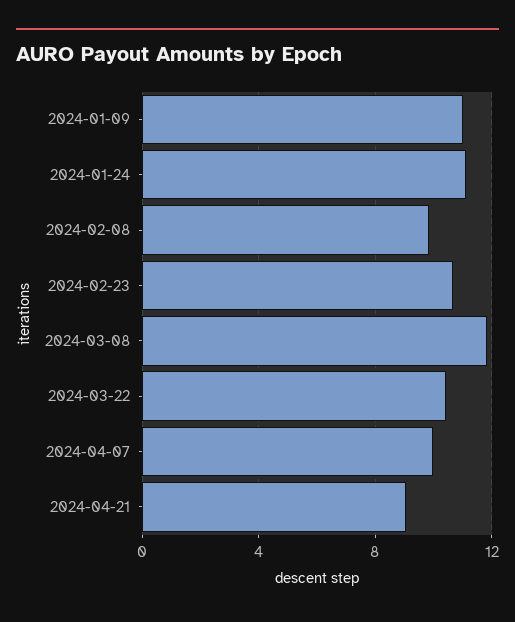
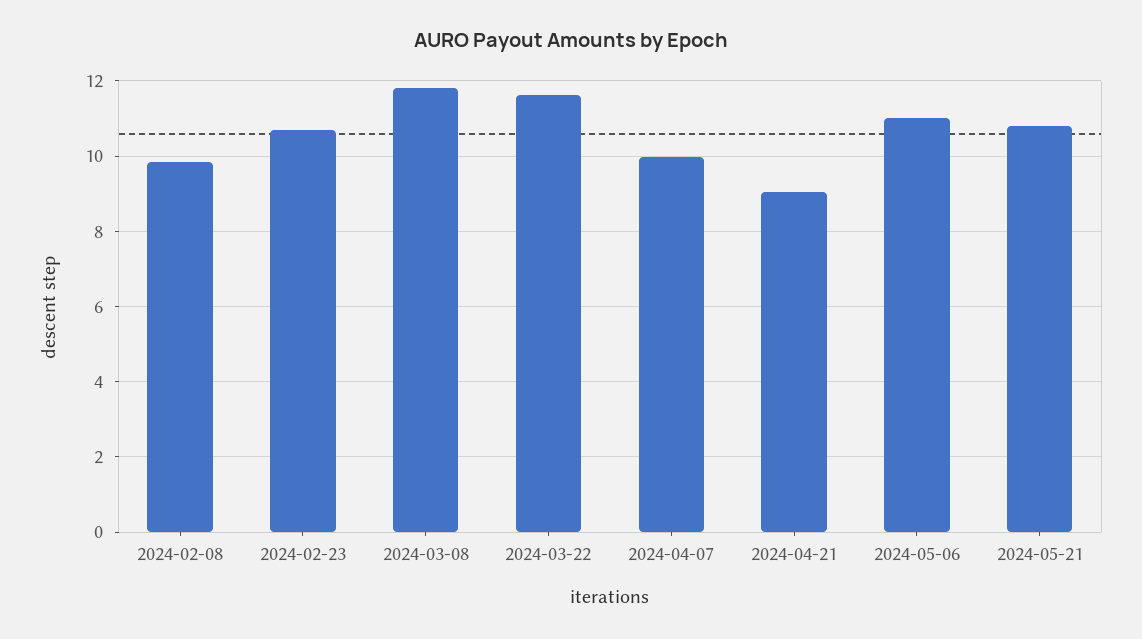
2024-01-09: 11 -> none
2024-01-24: 11 -> none
2024-03-22: 10.5 -> 11.6
2024-05-06: none -> 11
2024-05-21: none -> 10.8

